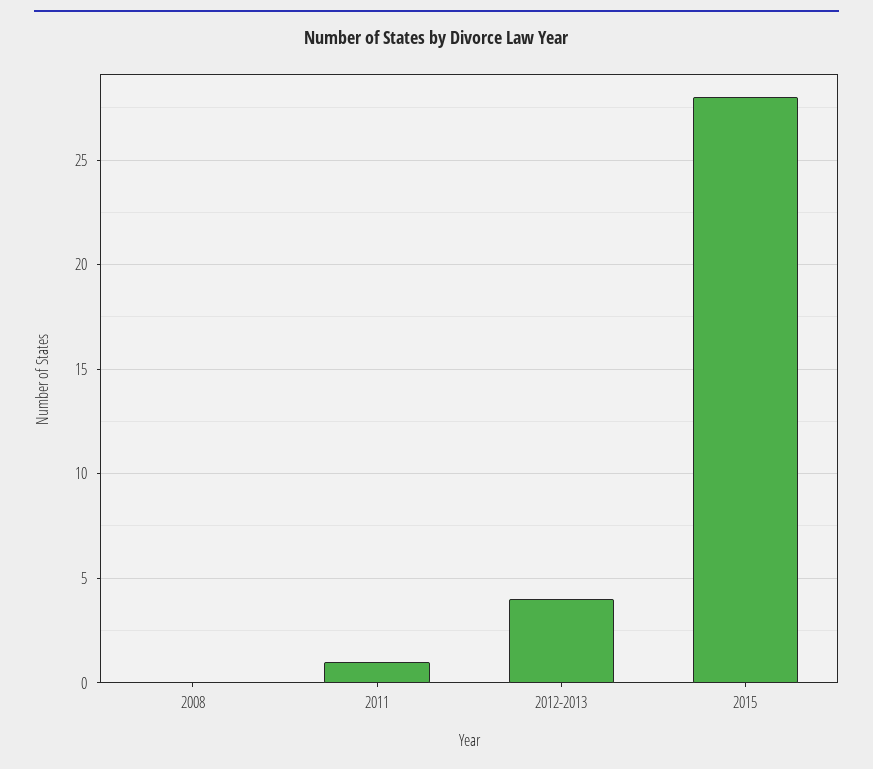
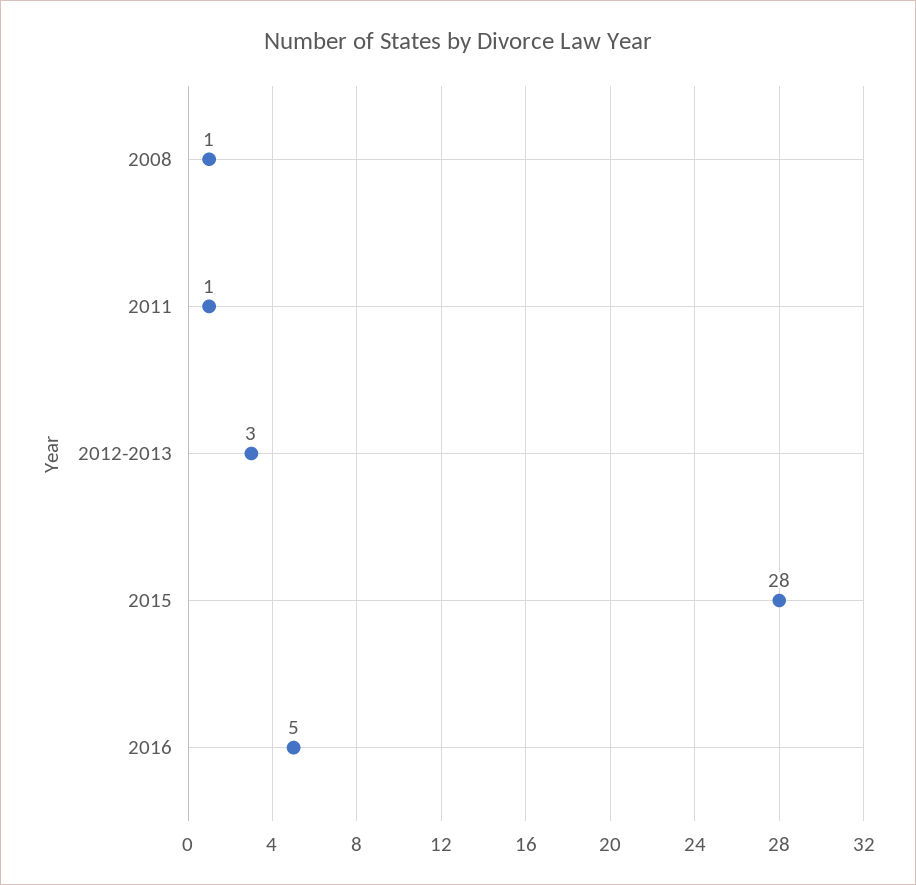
2008: 0 -> 1
2012-2013: 4 -> 3
2016: none -> 5

